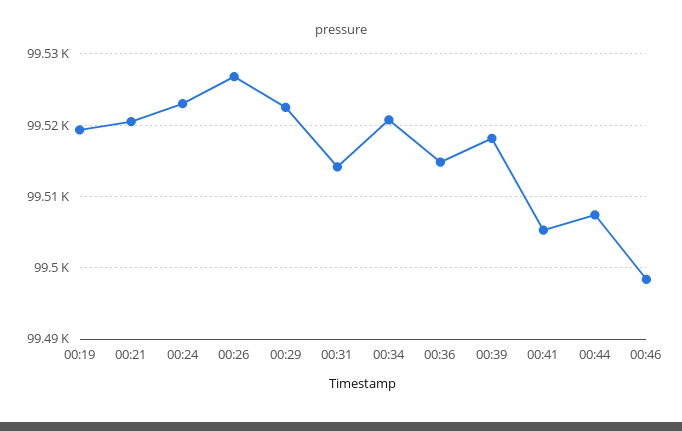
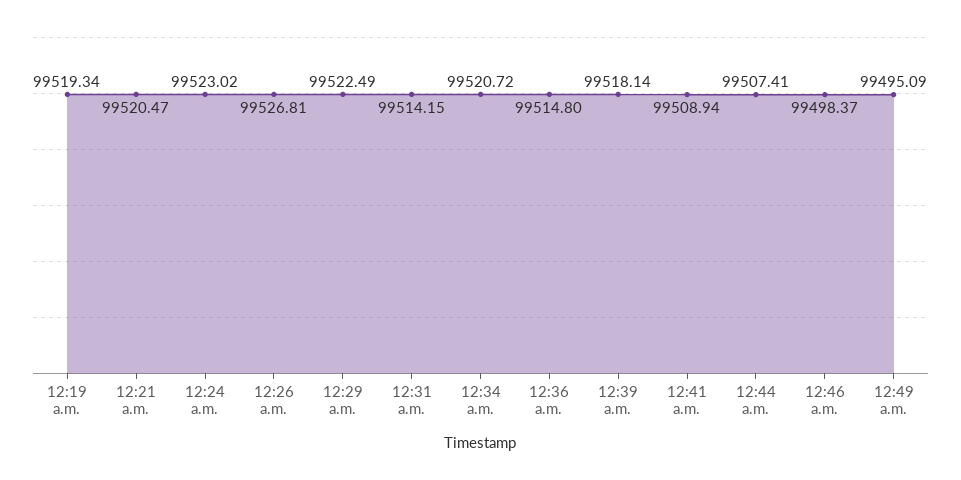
00:41: 99505 -> 99508.94
12:49 a.m.: none -> 99495.09

